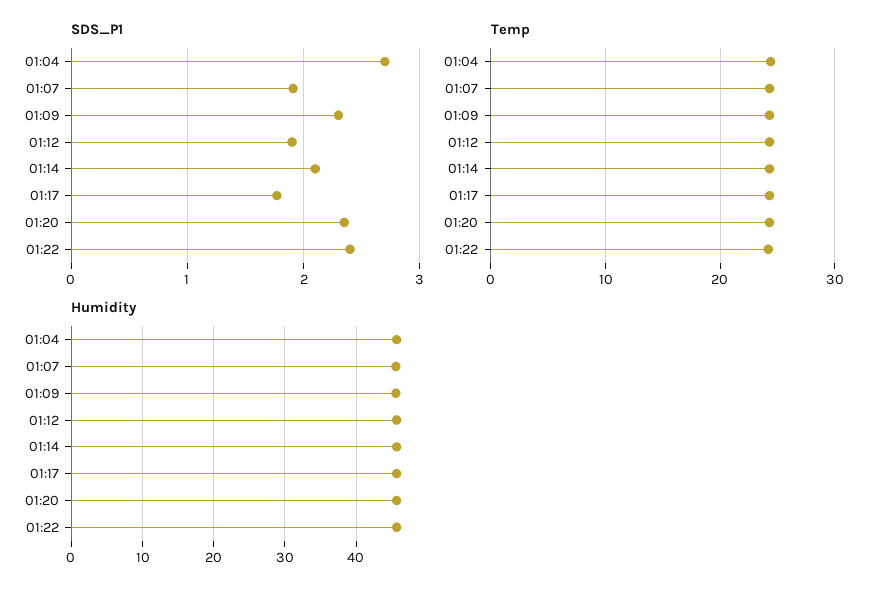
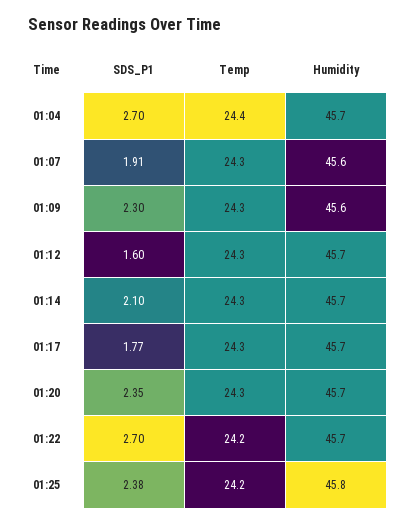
SDS_P1, 01:12: 1.9 -> 1.6
SDS_P1, 01:22: 2.4 -> 2.7
SDS_P1, 01:25: none -> 2.38
Temp, 01:25: none -> 24.2
Humidity, 01:25: none -> 45.8

